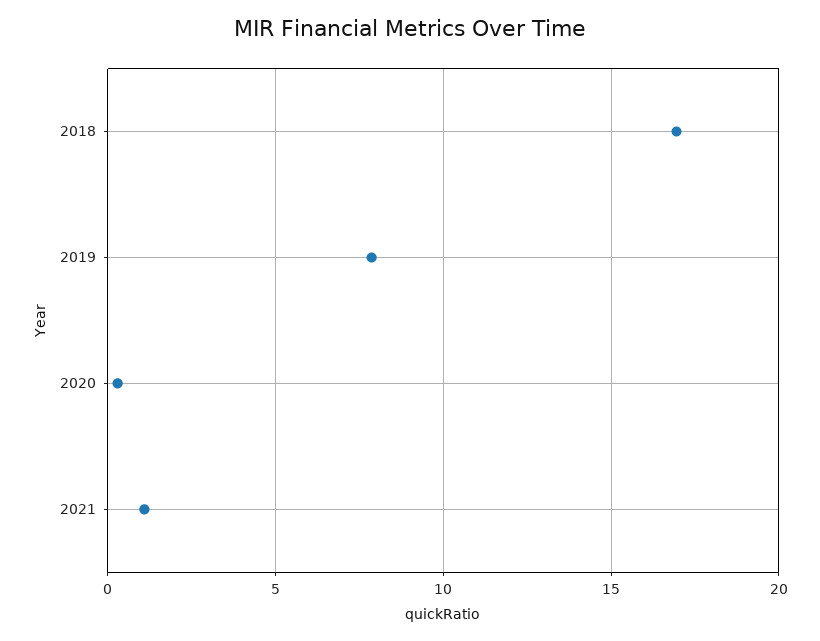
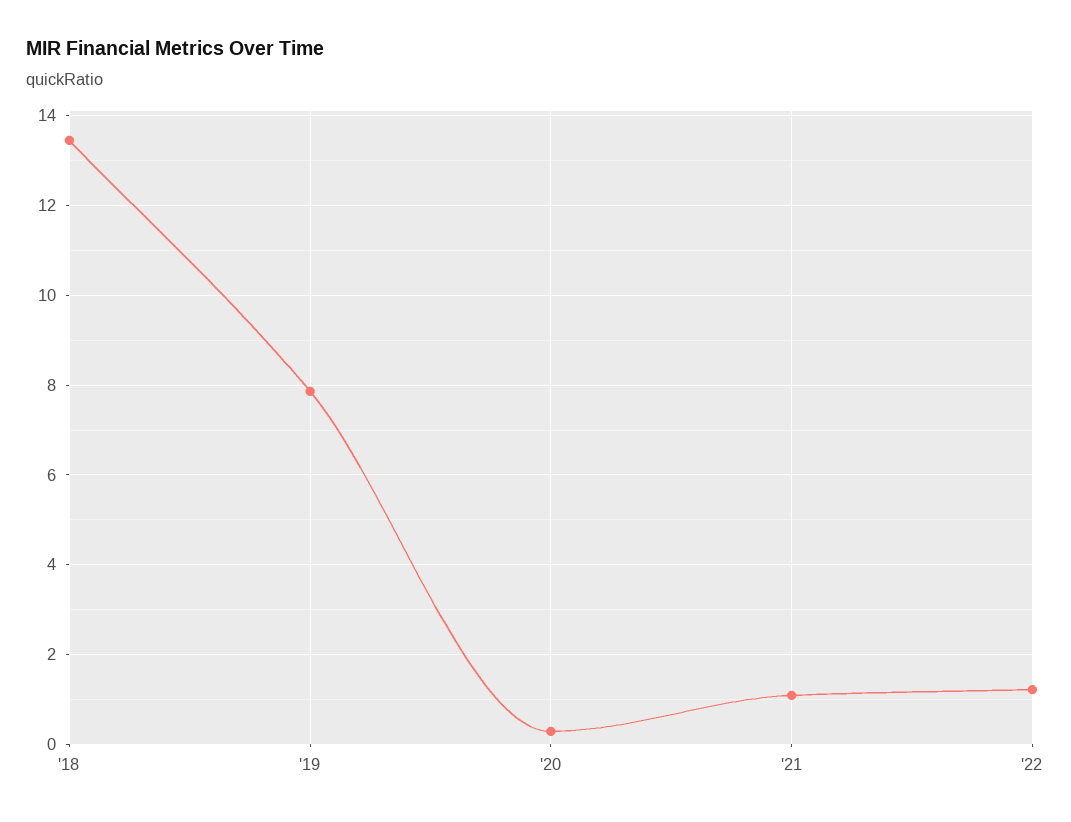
2018: 17 -> 13.4
'22: none -> 1.2

